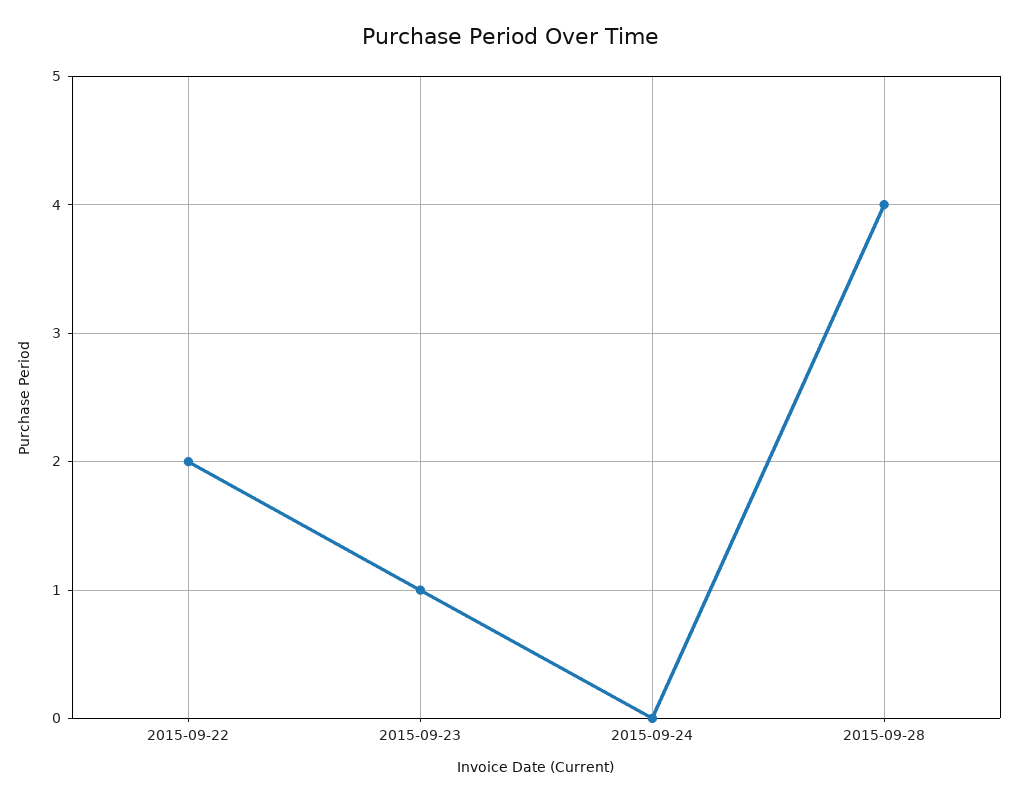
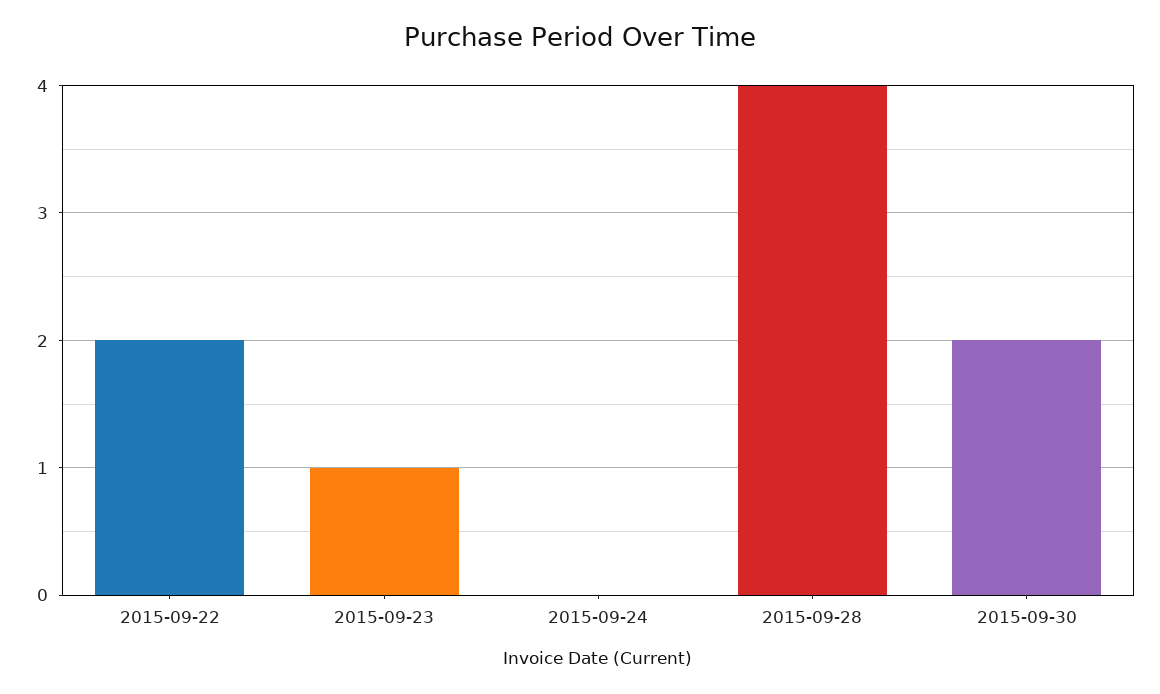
2015-09-30: none -> 2

